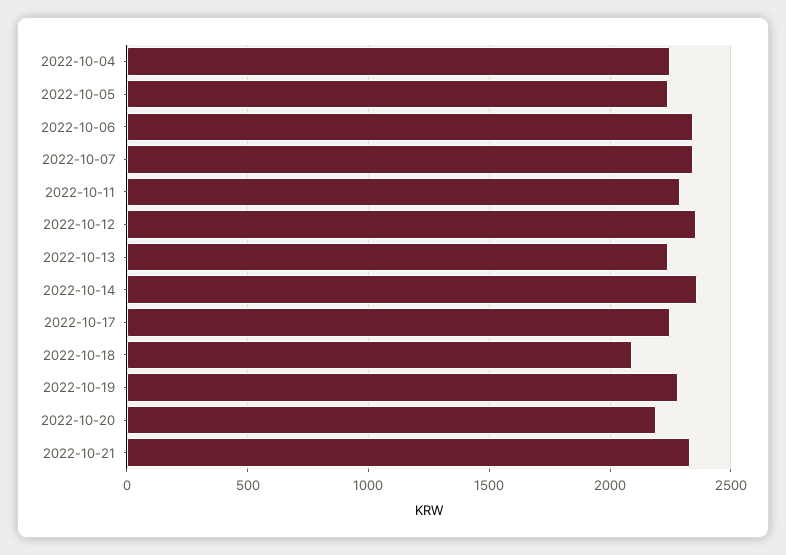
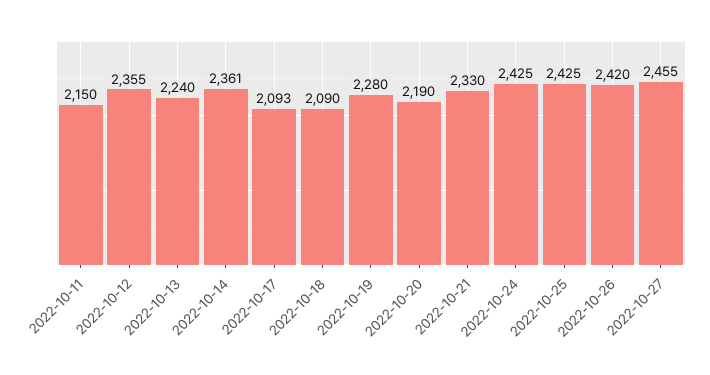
2022-10-04: 2250 -> none
2022-10-05: 2250 -> none
2022-10-06: 2350 -> none
2022-10-07: 2350 -> none
2022-10-11: 2300 -> 2150
2022-10-17: 2250 -> 2093
2022-10-24: none -> 2425
2022-10-25: none -> 2425
2022-10-26: none -> 2420
2022-10-27: none -> 2455

